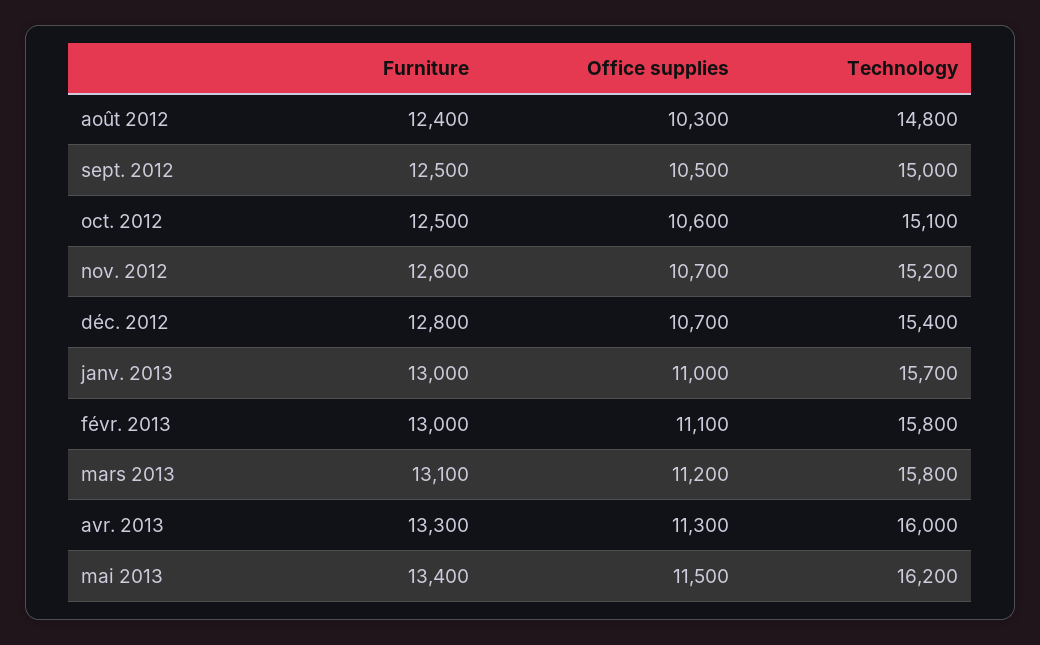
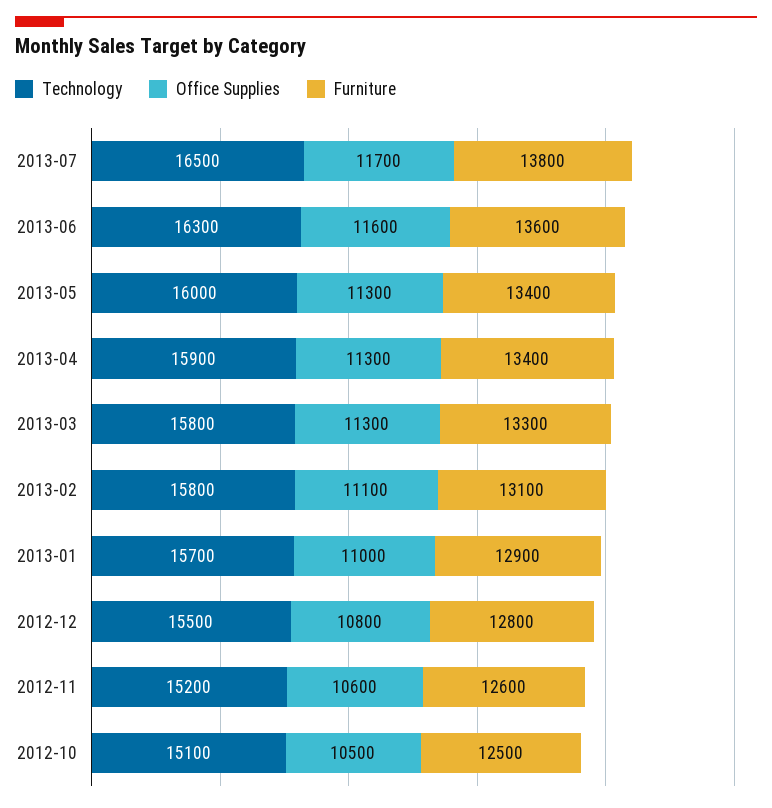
Furniture, août 2012: 12400 -> none
Office supplies, août 2012: 10300 -> none
Technology, août 2012: 14800 -> none
Furniture, sept. 2012: 12500 -> none
Office supplies, sept. 2012: 10500 -> none
Technology, sept. 2012: 15000 -> none
Office supplies, oct. 2012: 10600 -> 10500
Office supplies, nov. 2012: 10700 -> 10600
Office supplies, déc. 2012: 10700 -> 10800
Technology, déc. 2012: 15400 -> 15500
Furniture, janv. 2013: 13000 -> 12900
Furniture, févr. 2013: 13000 -> 13100
Furniture, mars 2013: 13100 -> 13300
Office supplies, mars 2013: 11200 -> 11300
Furniture, avr. 2013: 13300 -> 13400
Technology, avr. 2013: 16000 -> 15900
Office supplies, mai 2013: 11500 -> 11300
Technology, mai 2013: 16200 -> 16000
Technology, 2013-07: none -> 16500
Office supplies, 2013-07: none -> 11700
Furniture, 2013-07: none -> 13800
Technology, 2013-06: none -> 16300
Office supplies, 2013-06: none -> 11600
Furniture, 2013-06: none -> 13600

